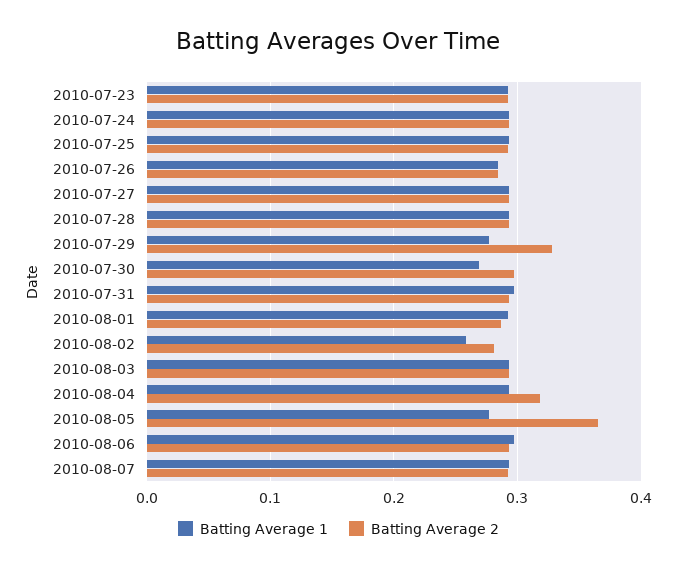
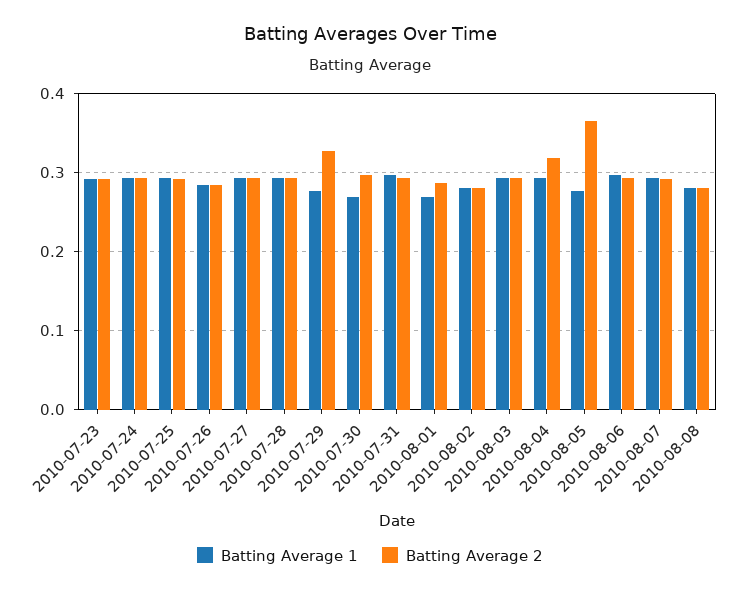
Batting Average 1, 2010-08-01: 0.29 -> 0.27
Batting Average 1, 2010-08-02: 0.26 -> 0.28
Batting Average 1, 2010-08-08: none -> 0.28
Batting Average 2, 2010-08-08: none -> 0.28

